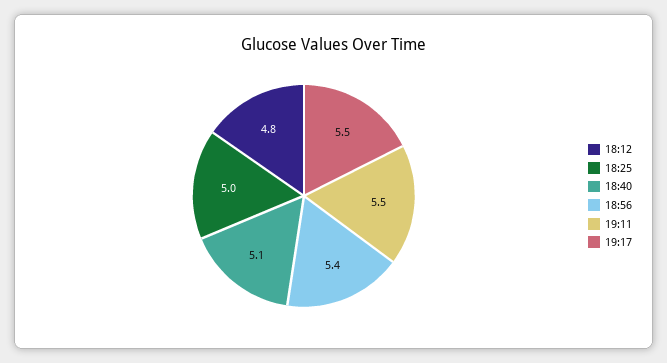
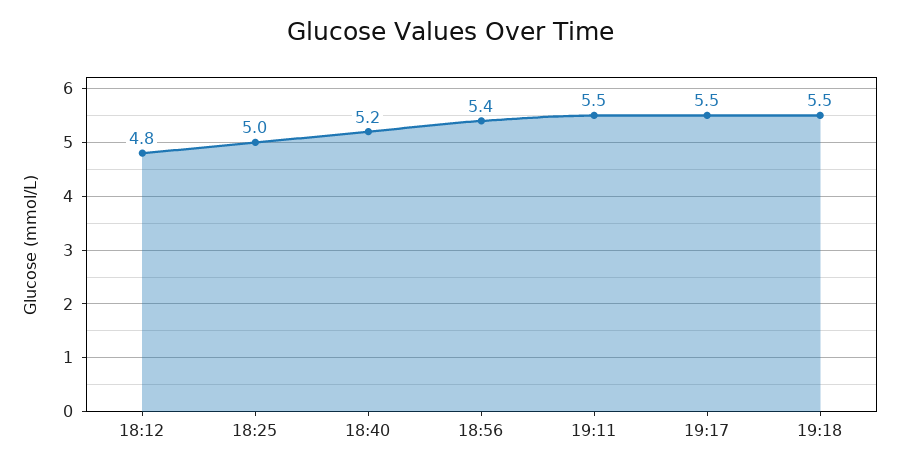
18:40: 5.1 -> 5.2
19:18: none -> 5.5

